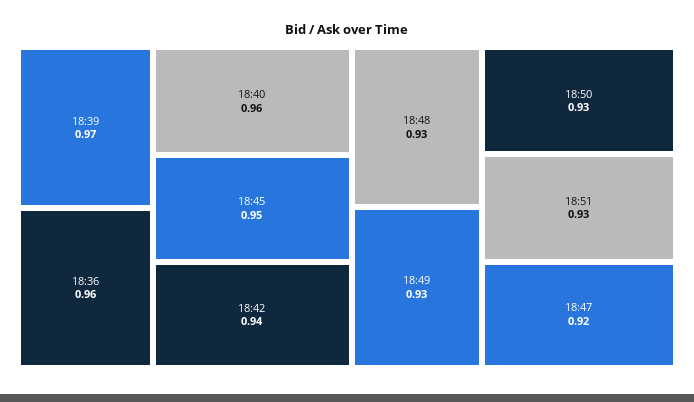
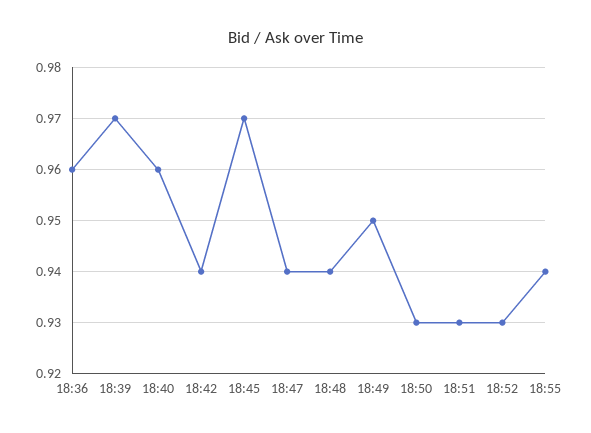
18:45: 0.95 -> 0.97
18:48: 0.93 -> 0.94
18:49: 0.93 -> 0.95
18:47: 0.92 -> 0.94
18:52: none -> 0.93
18:55: none -> 0.94

